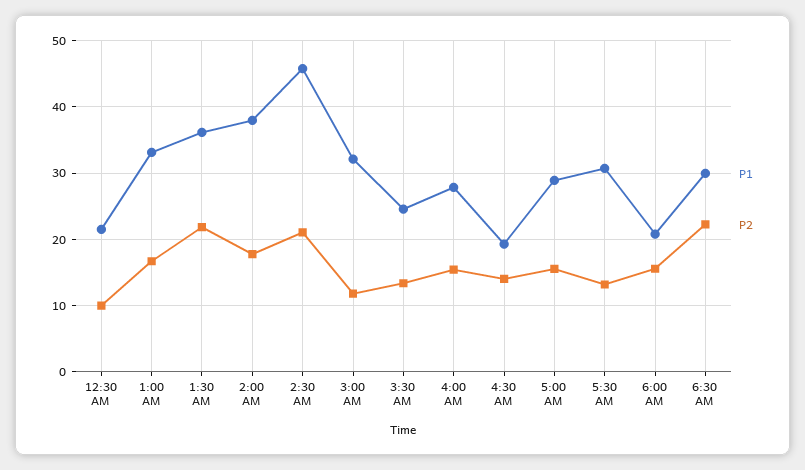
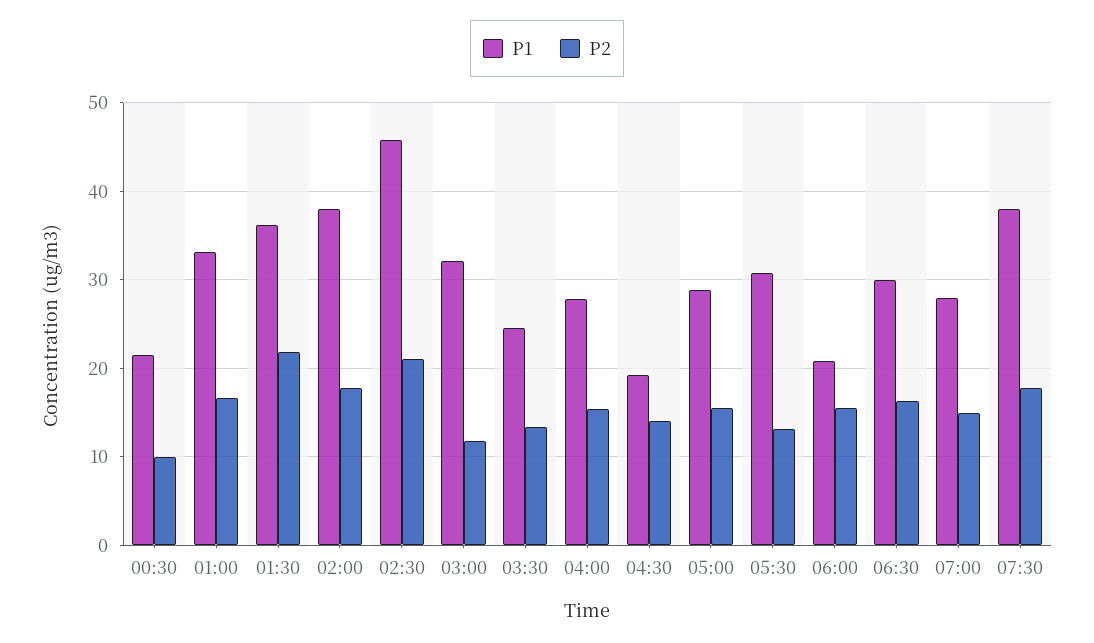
P2, 6:30 AM: 22 -> 16
P1, 07:00: none -> 28
P2, 07:00: none -> 15
P1, 07:30: none -> 38
P2, 07:30: none -> 18

